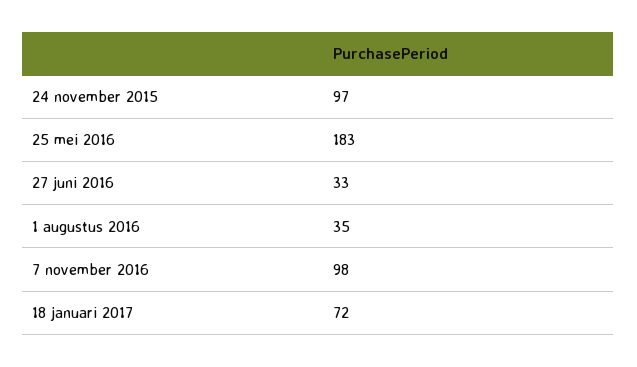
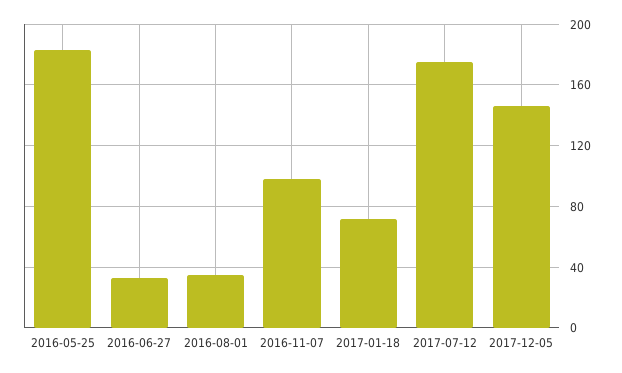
24 november 2015: 97 -> none
2017-07-12: none -> 175
2017-12-05: none -> 145

